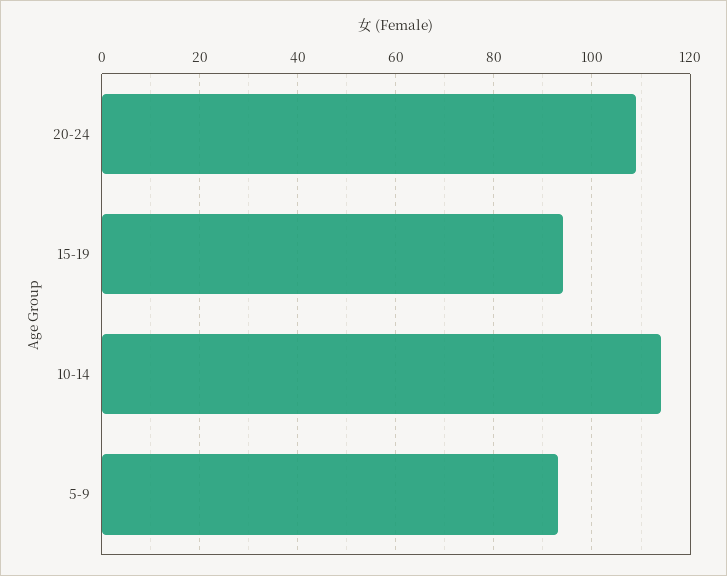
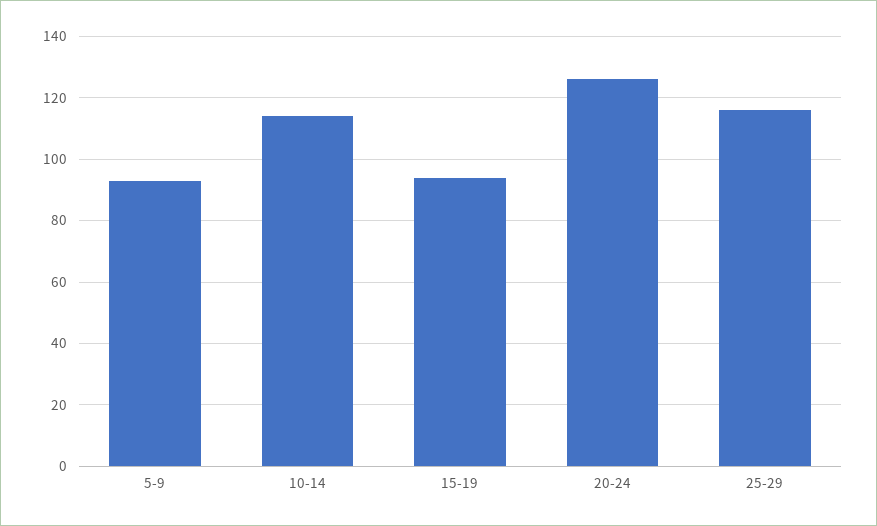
20-24: 110 -> 125
25-29: none -> 115

